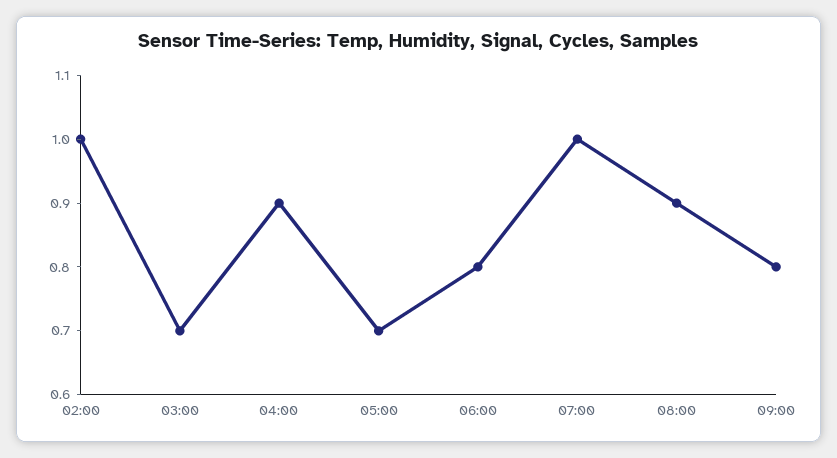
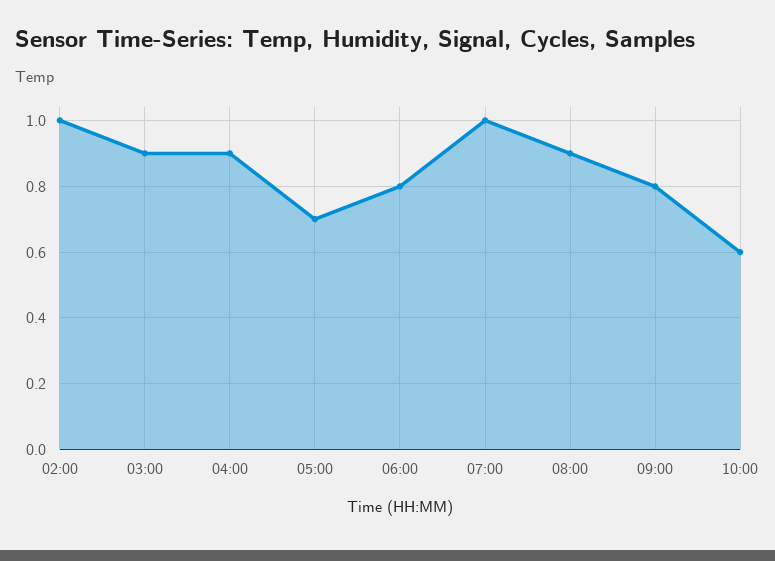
03:00: 0.7 -> 0.9
10:00: none -> 0.6

